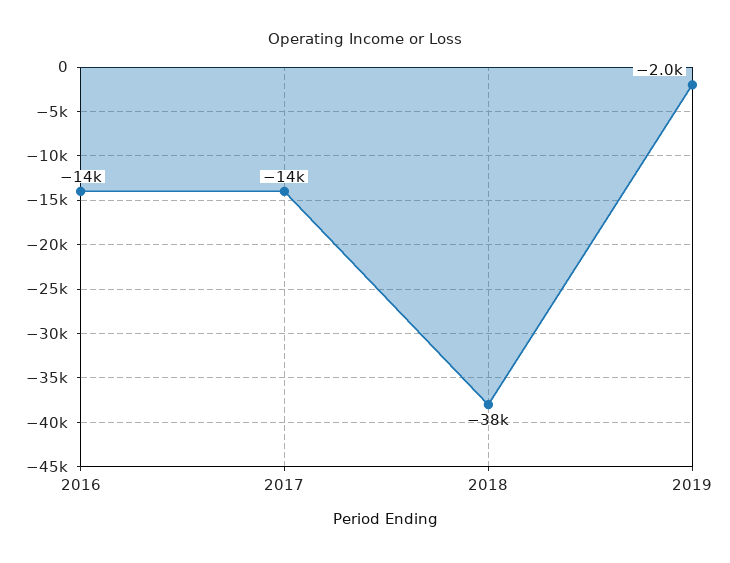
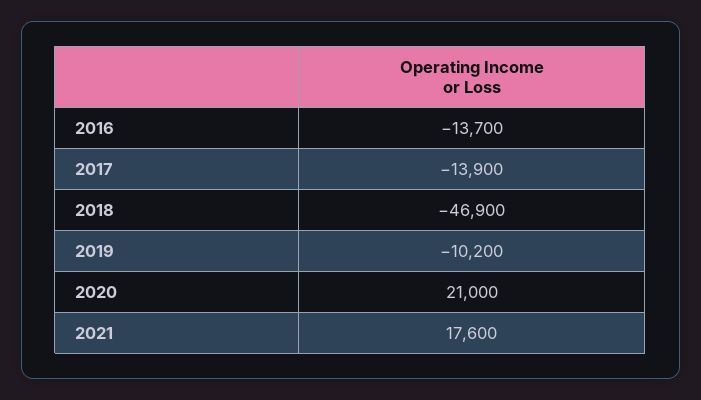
2018: -38000 -> -46900
2019: -2000 -> -10200
2020: none -> 21000
2021: none -> 17600

